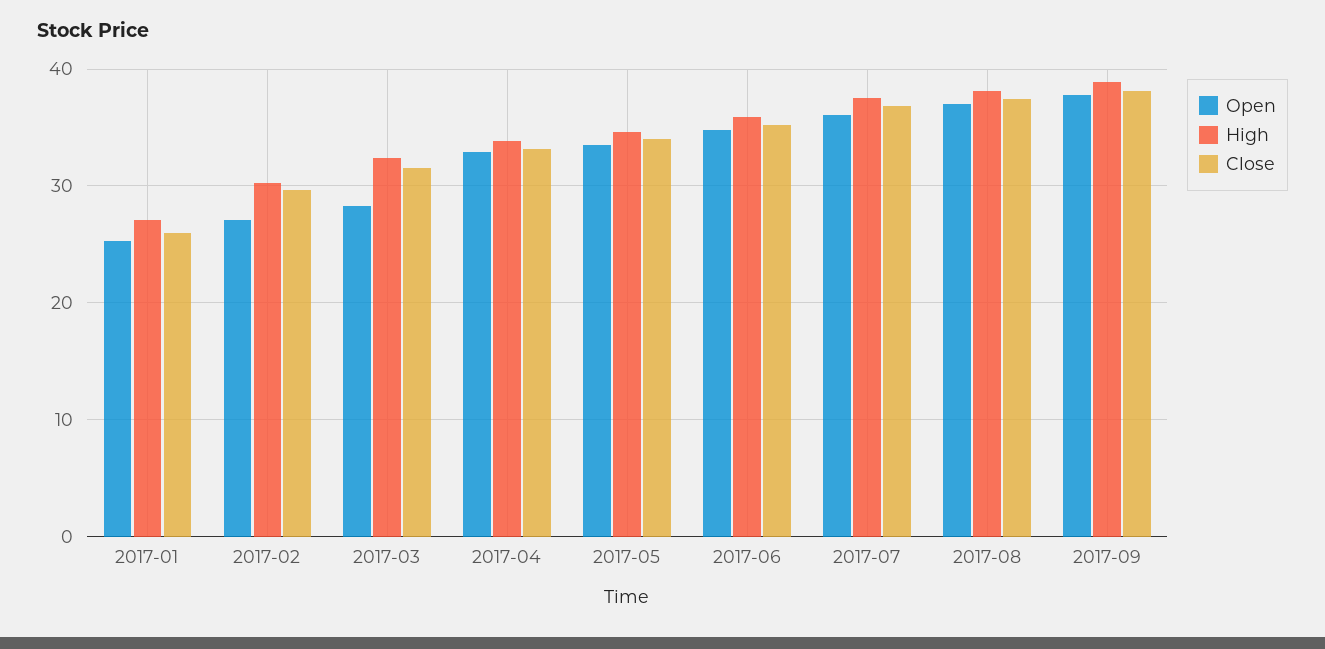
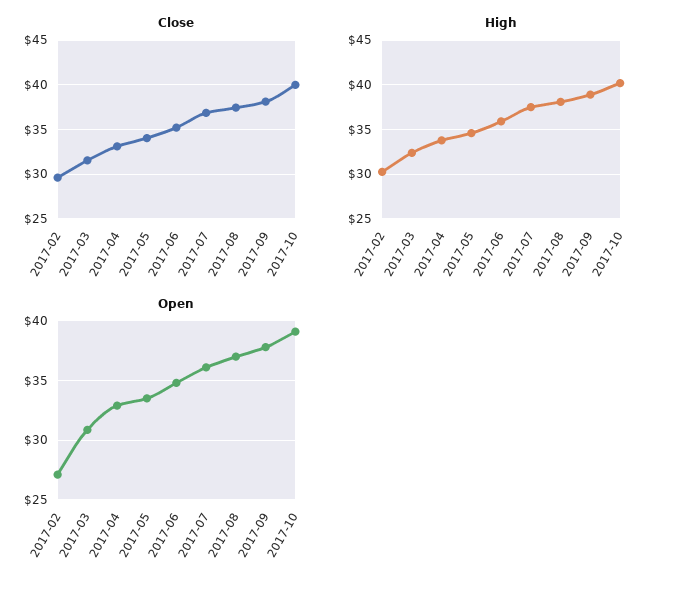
Open, 2017-01: 25 -> none
High, 2017-01: 27 -> none
Close, 2017-01: 26 -> none
Open, 2017-03: 28 -> 31
Close, 2017-10: none -> 40
High, 2017-10: none -> 40
Open, 2017-10: none -> 39

